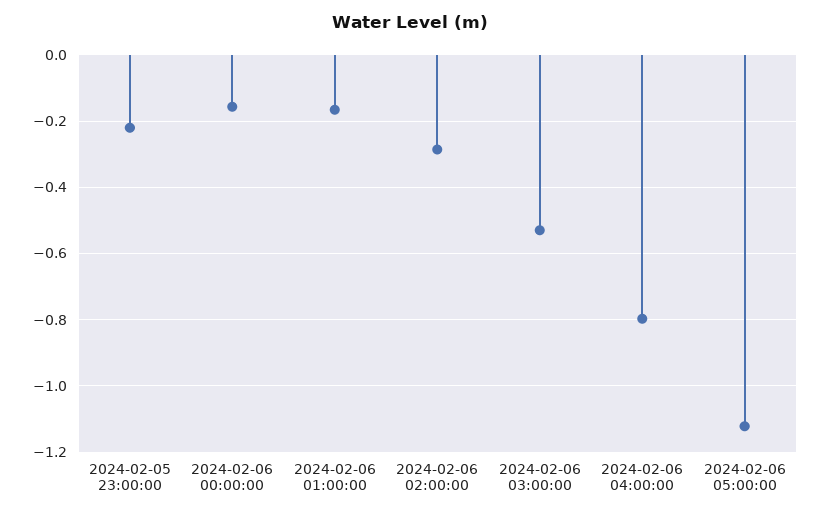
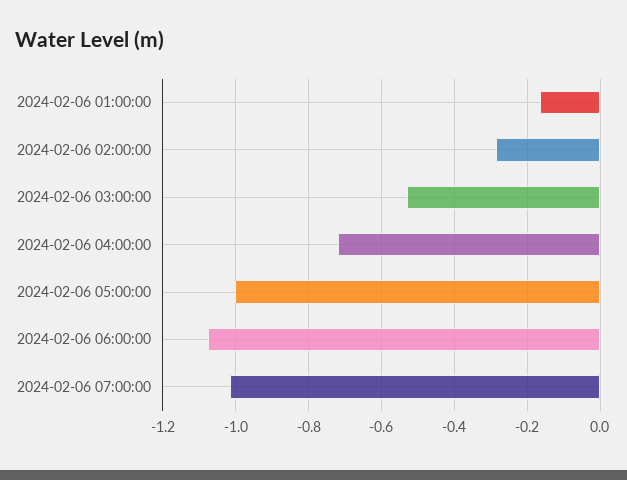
2024-02-05 23:00:00: -0.22 -> none
2024-02-06 00:00:00: -0.16 -> none
2024-02-06 04:00:00: -0.8 -> -0.72
2024-02-06 05:00:00: -1.12 -> -1
2024-02-06 06:00:00: none -> -1.08
2024-02-06 07:00:00: none -> -1.02

